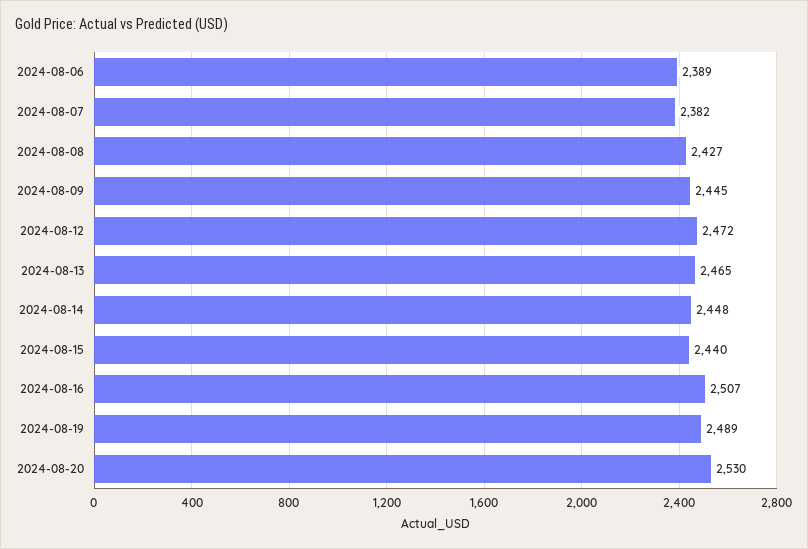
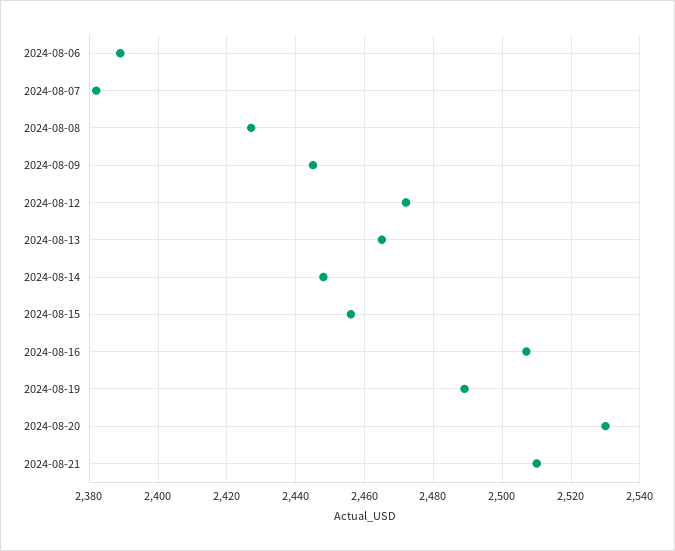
2024-08-15: 2440 -> 2455
2024-08-21: none -> 2510

